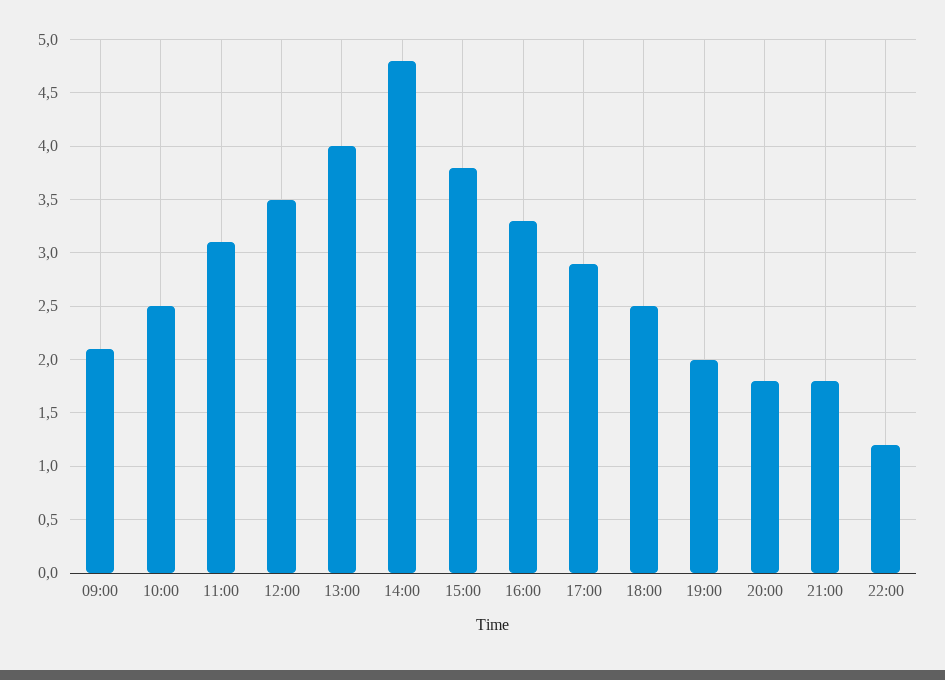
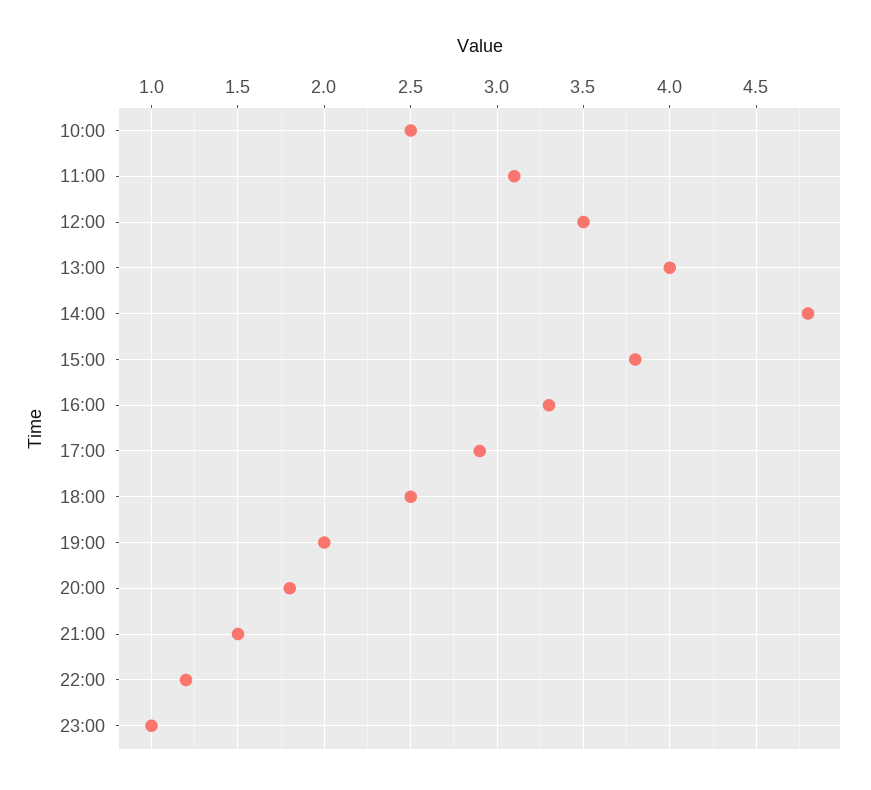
09:00: 2.1 -> none
21:00: 1.8 -> 1.5
23:00: none -> 1

